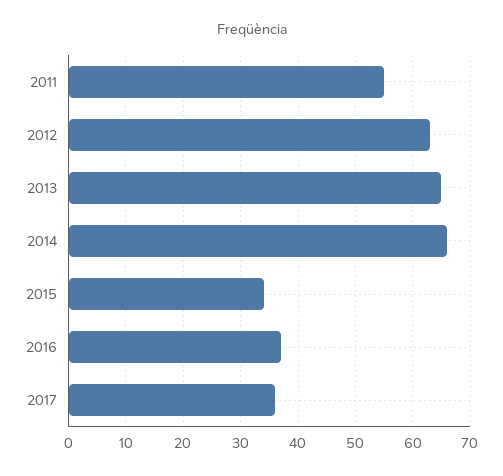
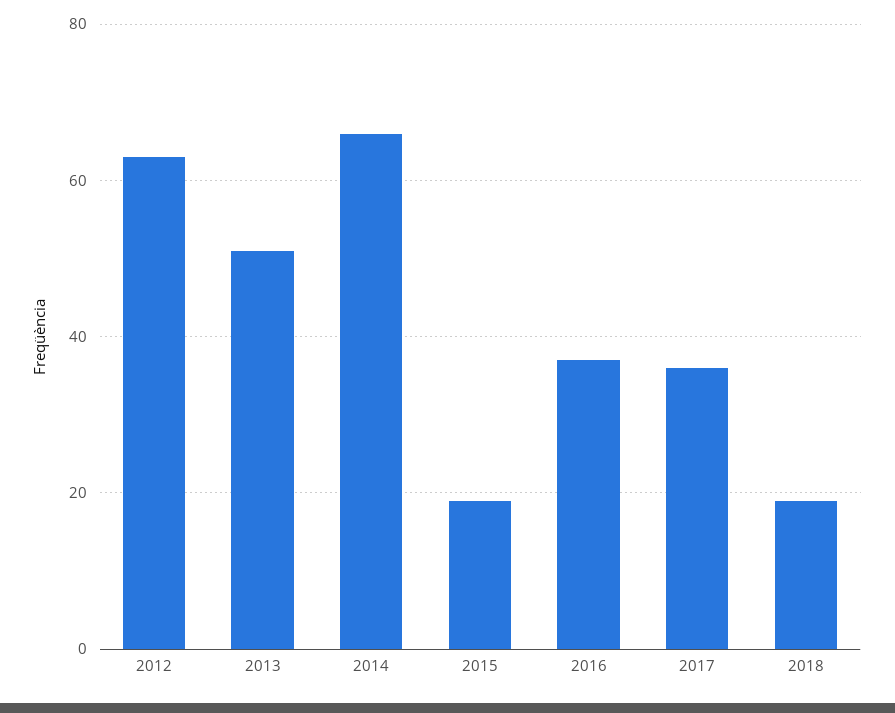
2011: 55 -> none
2013: 65 -> 50
2015: 35 -> 20
2018: none -> 20

